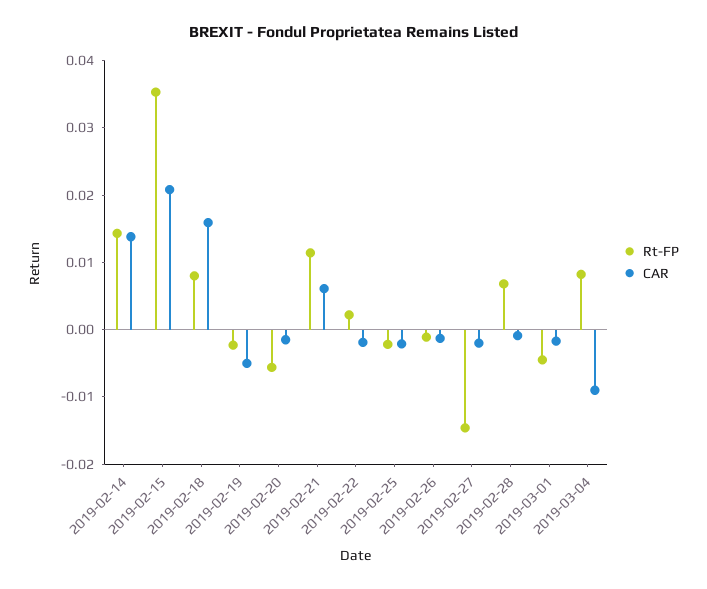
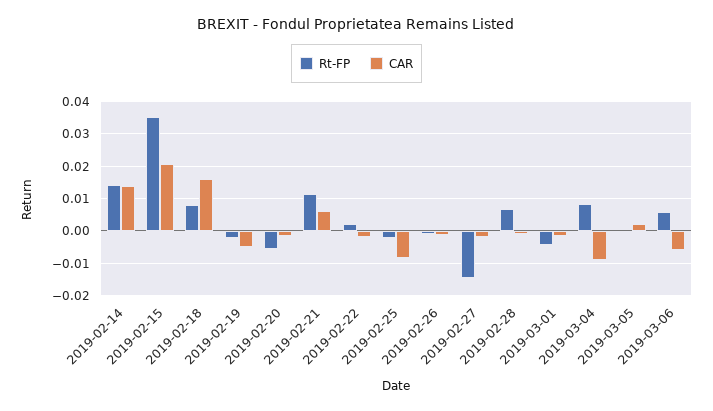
CAR, 2019-02-25: -0.002 -> -0.008
Rt-FP, 2019-03-05: none -> 0
CAR, 2019-03-05: none -> 0.002
Rt-FP, 2019-03-06: none -> 0.006
CAR, 2019-03-06: none -> -0.006

